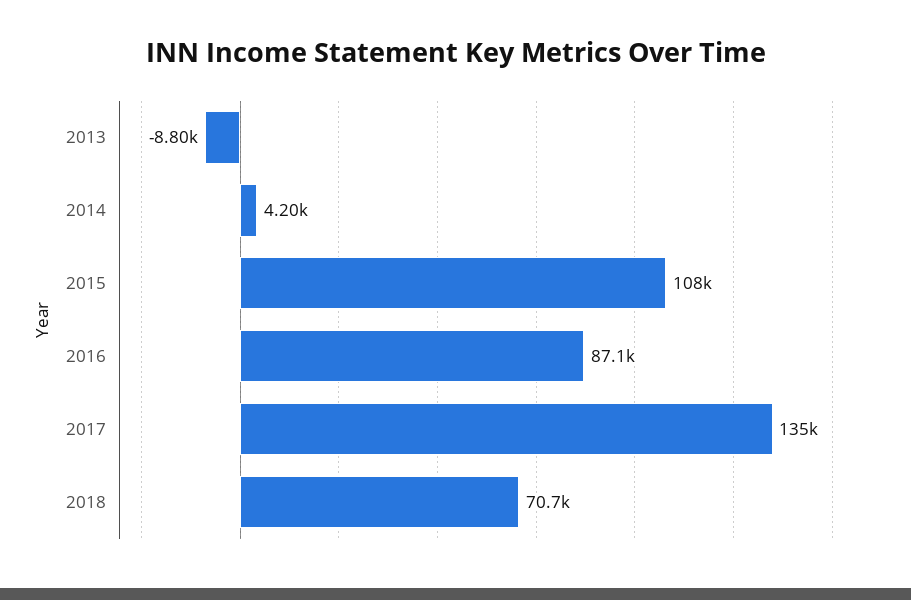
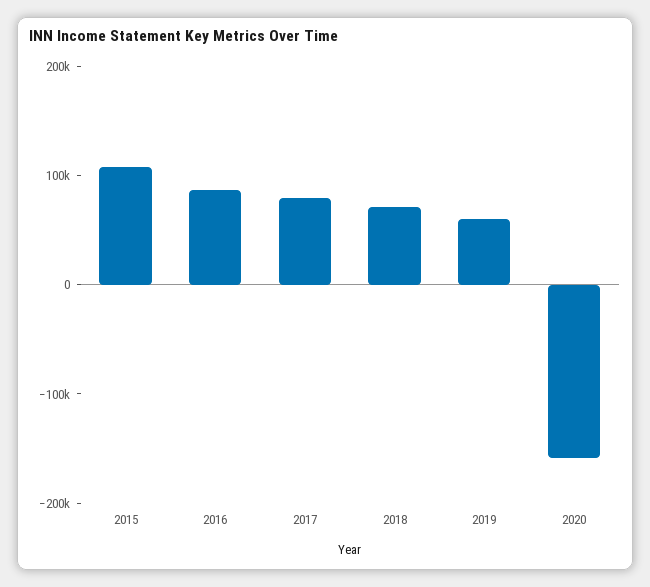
2013: -8800 -> none
2014: 4200 -> none
2017: 135000 -> 80000
2019: none -> 60000
2020: none -> -160000

